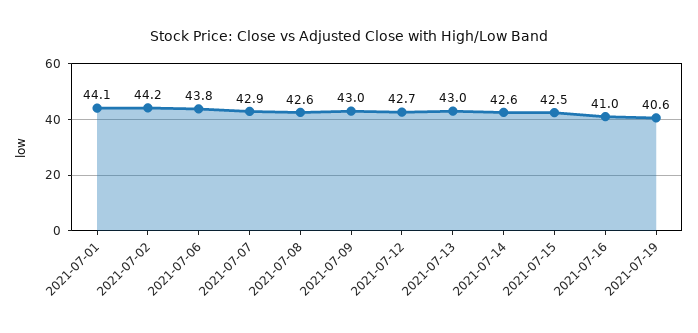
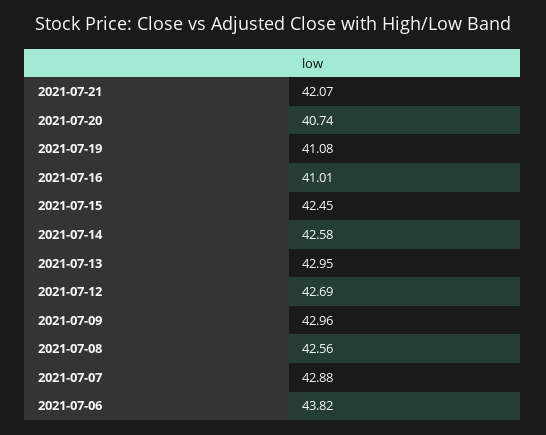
2021-07-01: 44.1 -> none
2021-07-02: 44.2 -> none
2021-07-19: 40.6 -> 41.08
2021-07-21: none -> 42.07
2021-07-20: none -> 40.74

